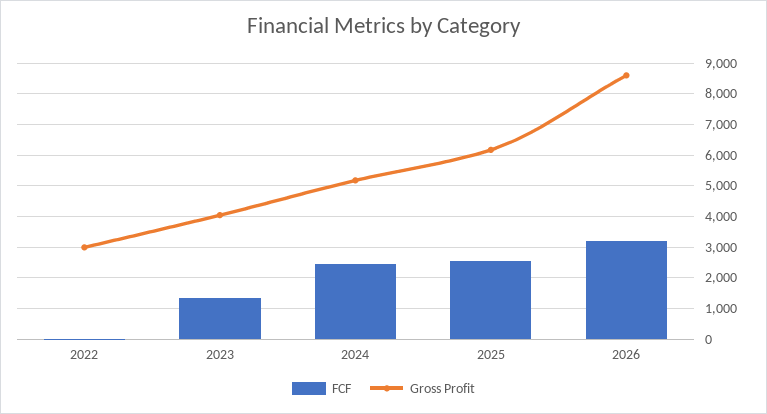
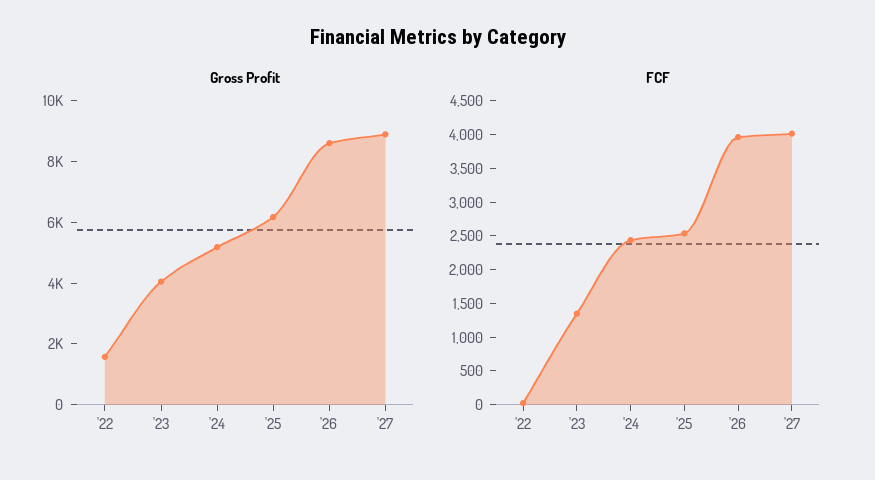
Gross Profit, 2022: 3000 -> 1500
FCF, 2026: 3200 -> 4000
Gross Profit, '27: none -> 9000
FCF, '27: none -> 4000

